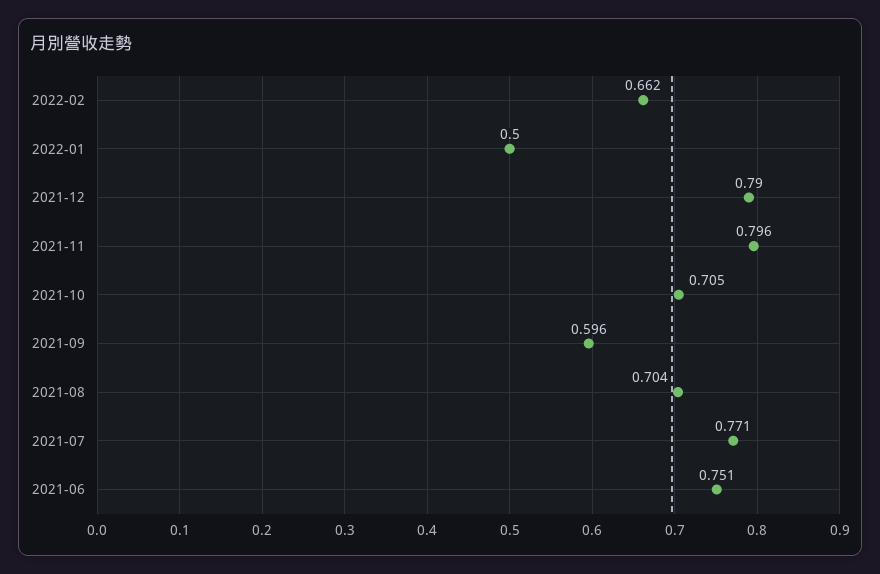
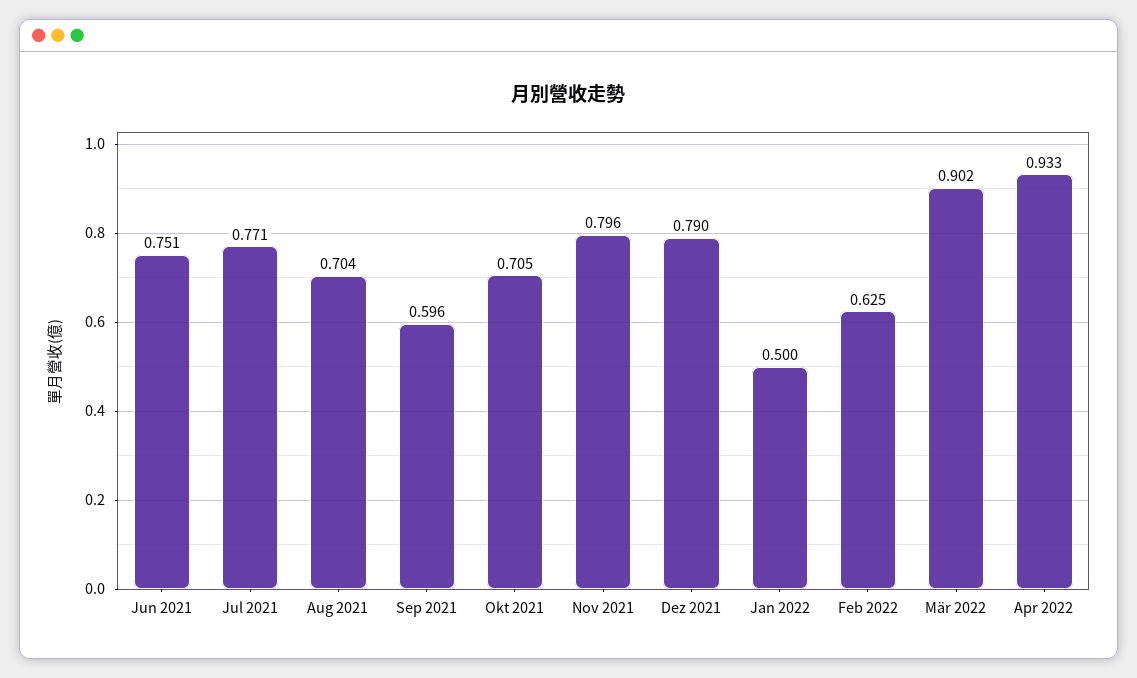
2022-02: 0.662 -> 0.625
Mär 2022: none -> 0.902
Apr 2022: none -> 0.933

